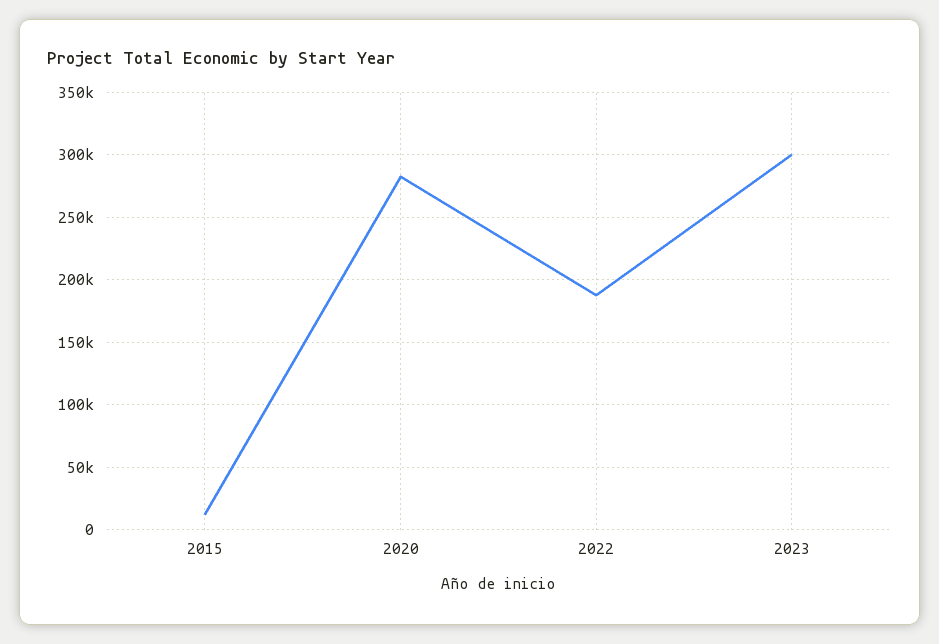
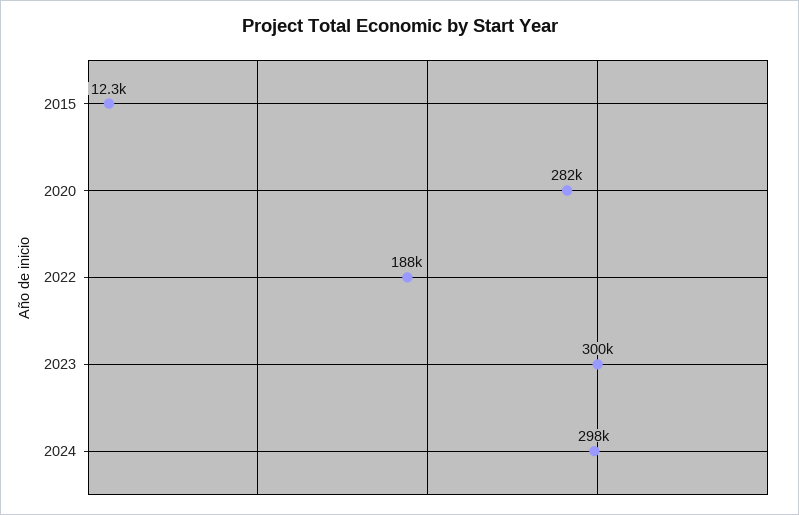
2024: none -> 298000

